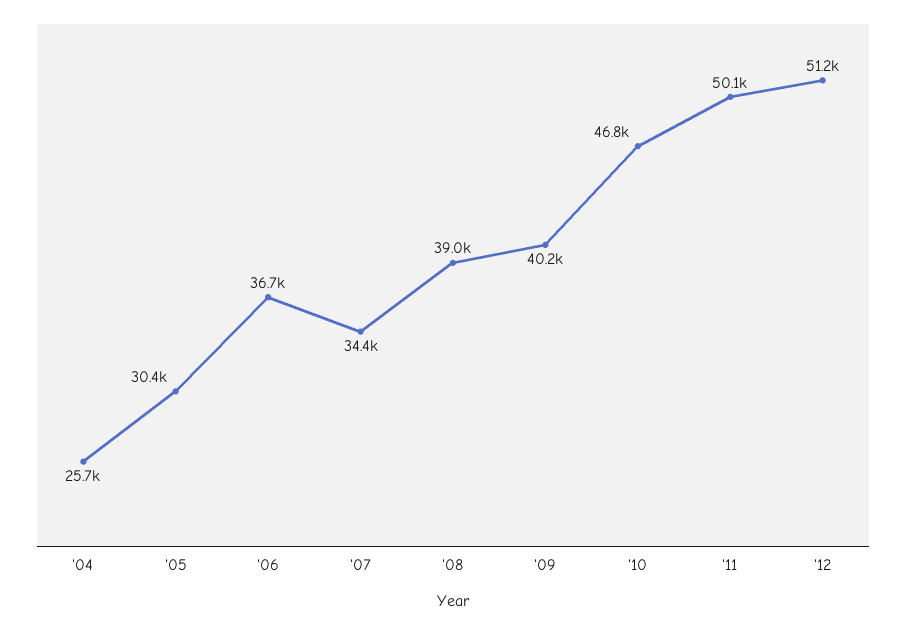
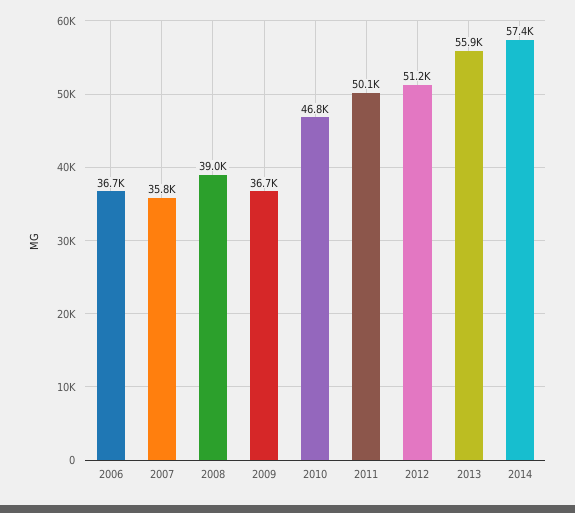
'04: 25700 -> none
'05: 30400 -> none
'07: 34400 -> 35800
'09: 40200 -> 36700
2013: none -> 55900
2014: none -> 57400

